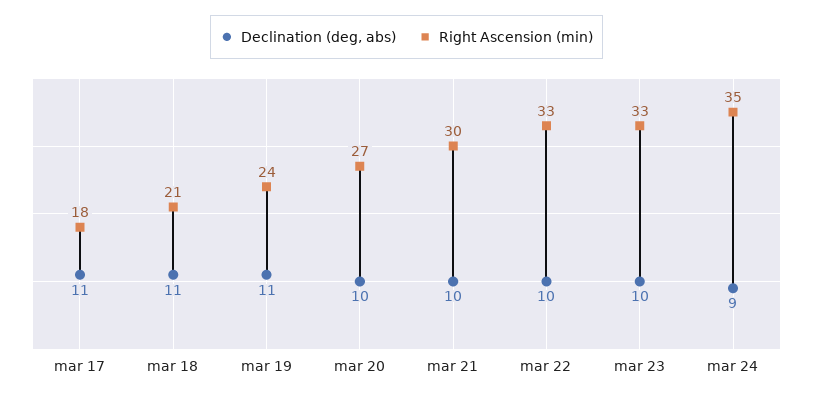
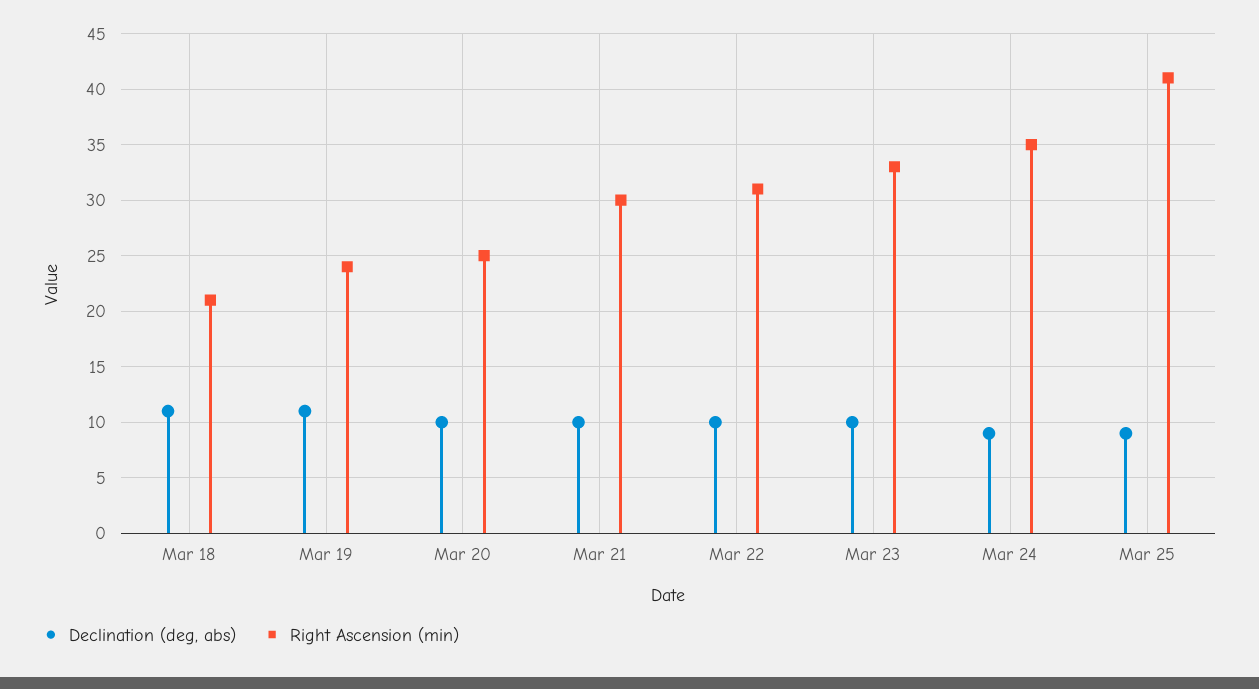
Declination (deg, abs), mar 17: 11 -> none
Right Ascension (min), mar 17: 18 -> none
Right Ascension (min), mar 20: 27 -> 25
Right Ascension (min), mar 22: 33 -> 31
Declination (deg, abs), Mar 25: none -> 9
Right Ascension (min), Mar 25: none -> 41

